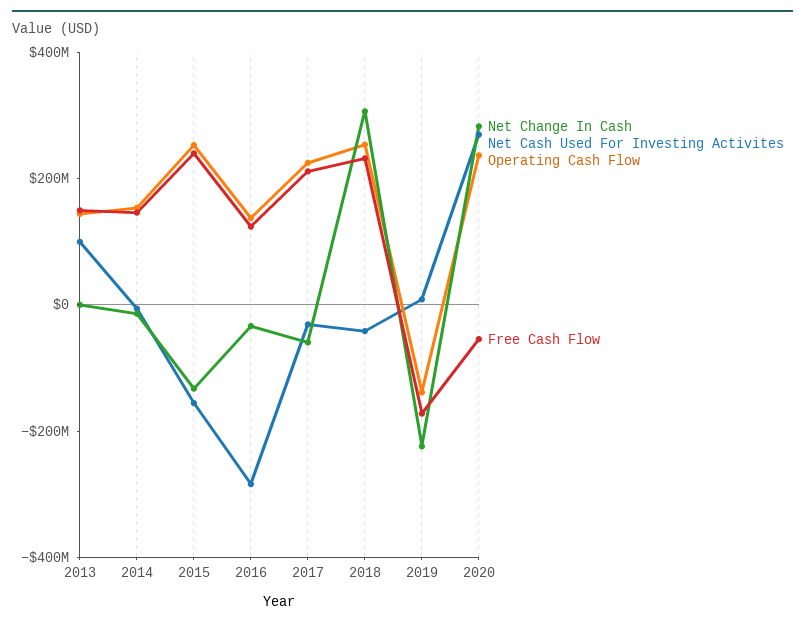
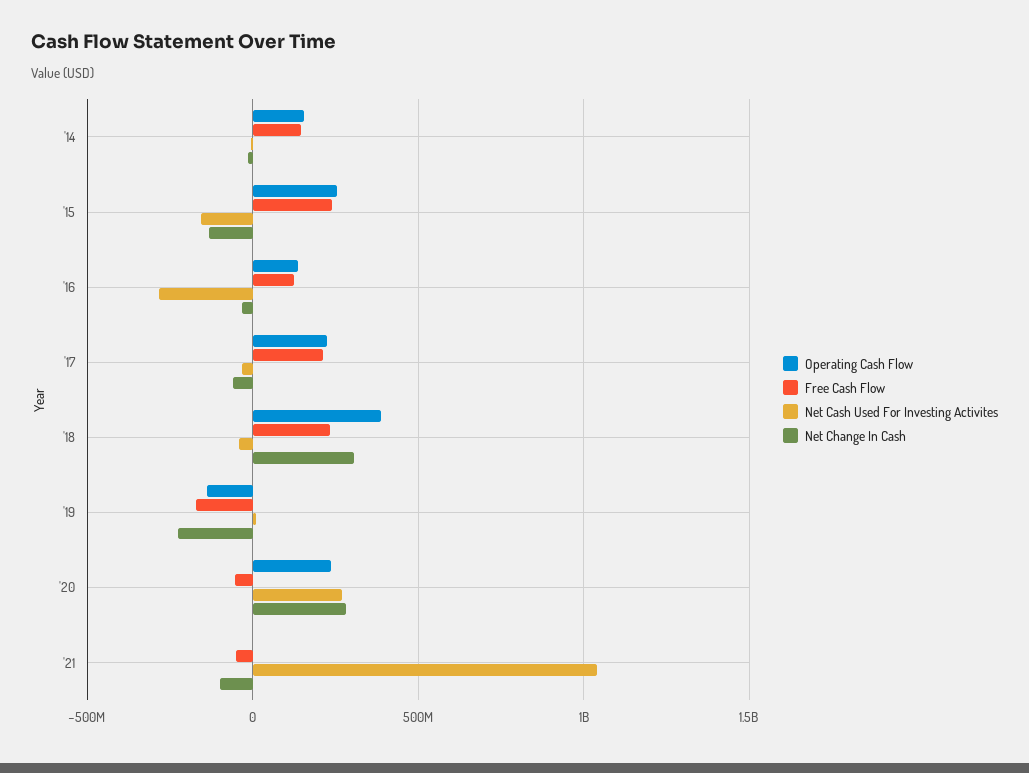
Net Change In Cash, 2013: 0 -> none
Net Cash Used For Investing Activites, 2013: 100000000 -> none
Operating Cash Flow, 2013: 150000000 -> none
Free Cash Flow, 2013: 150000000 -> none
Operating Cash Flow, 2018: 250000000 -> 400000000
Operating Cash Flow, '21: none -> 0
Free Cash Flow, '21: none -> -50000000
Net Cash Used For Investing Activites, '21: none -> 1050000000
Net Change In Cash, '21: none -> -100000000

